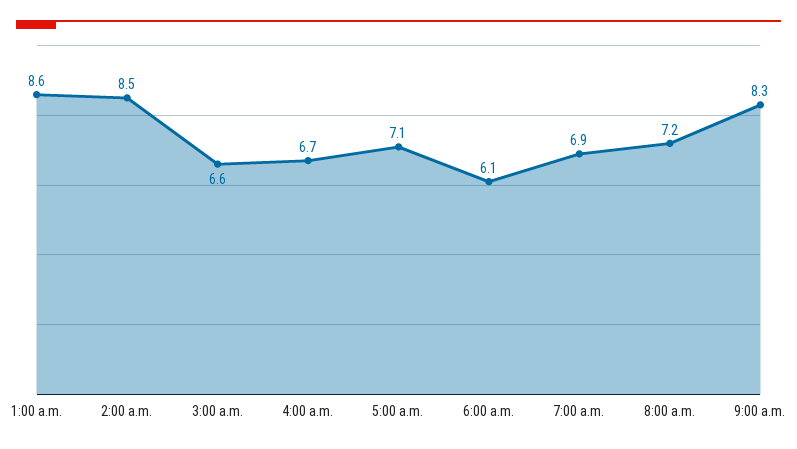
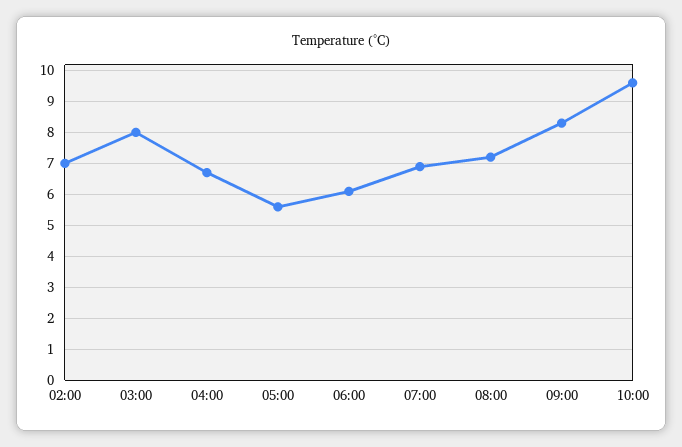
1:00 a.m.: 8.6 -> none
2:00 a.m.: 8.5 -> 7
3:00 a.m.: 6.6 -> 8
5:00 a.m.: 7.1 -> 5.5
10:00: none -> 9.5

